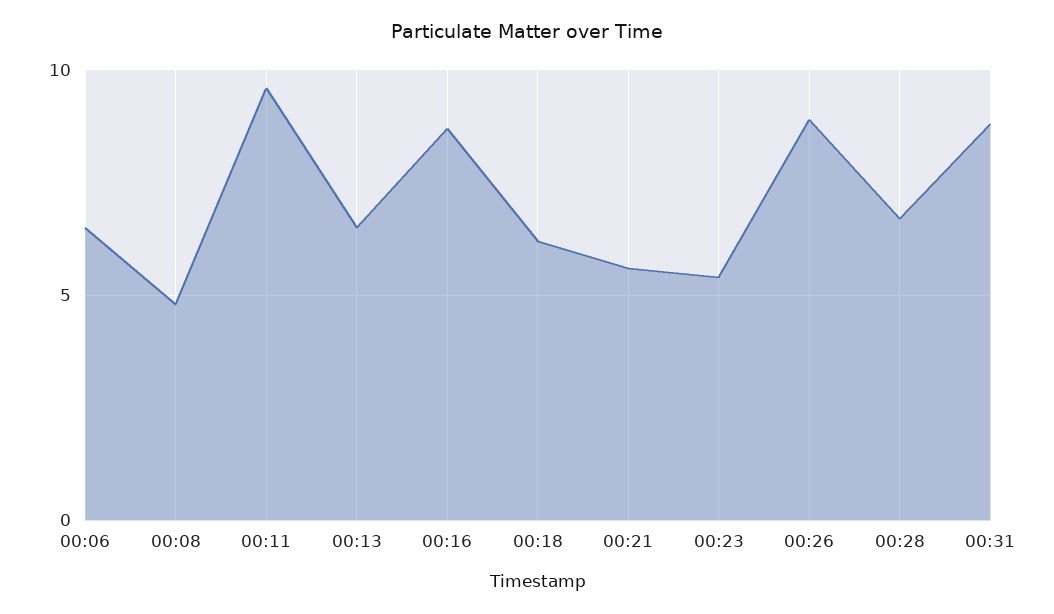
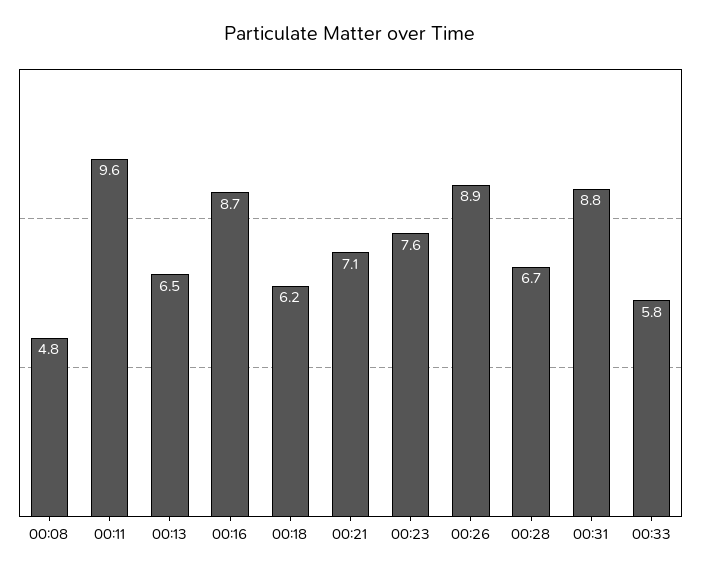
00:06: 6.5 -> none
00:21: 5.5 -> 7.1
00:23: 5.5 -> 7.6
00:33: none -> 5.8

